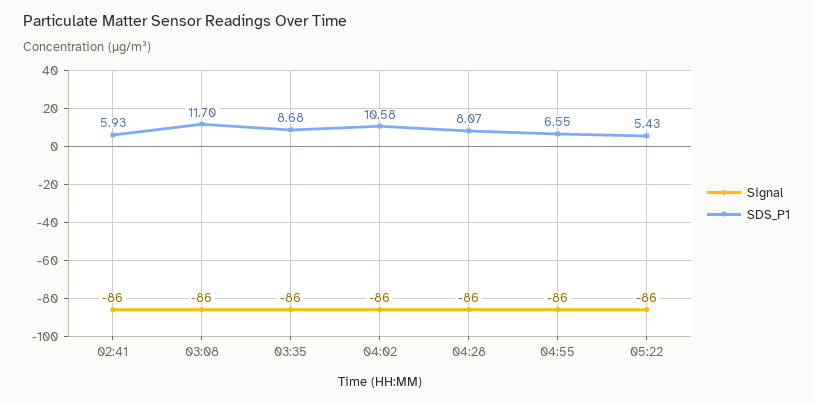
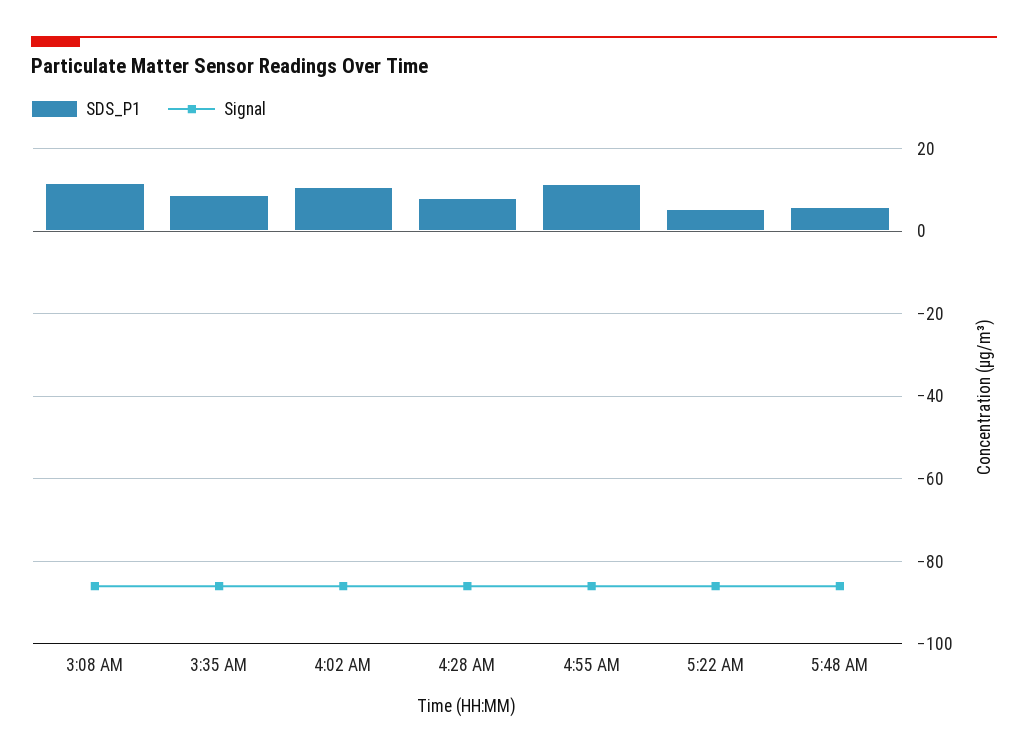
Signal, 02:41: -86 -> none
SDS_P1, 02:41: 5.93 -> none
SDS_P1, 04:55: 6.55 -> 12
SDS_P1, 5:48 AM: none -> 6
Signal, 5:48 AM: none -> -86

